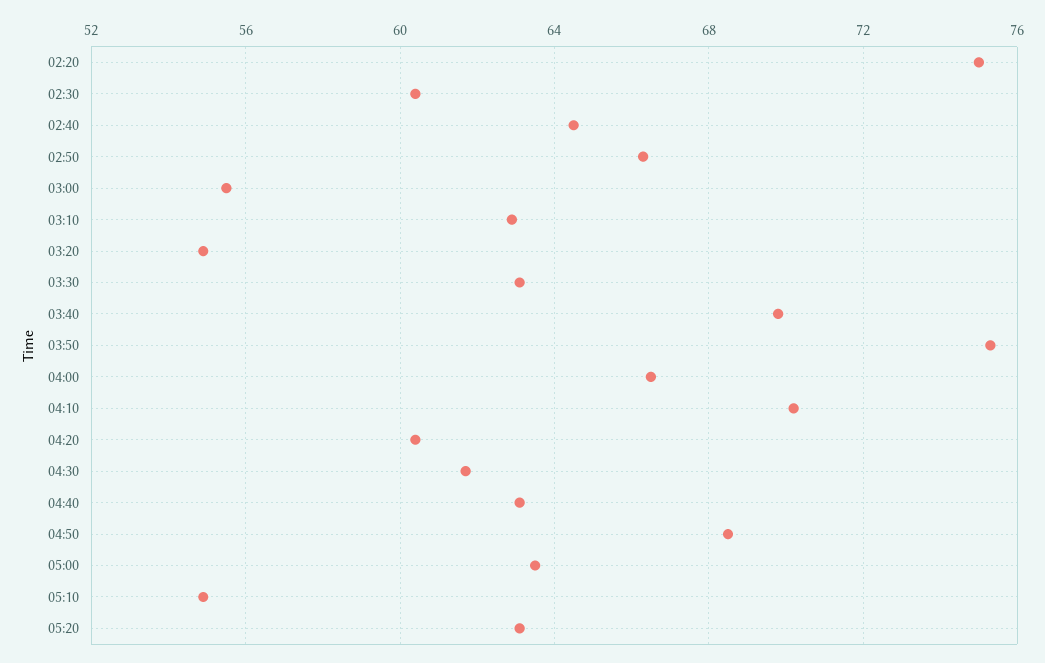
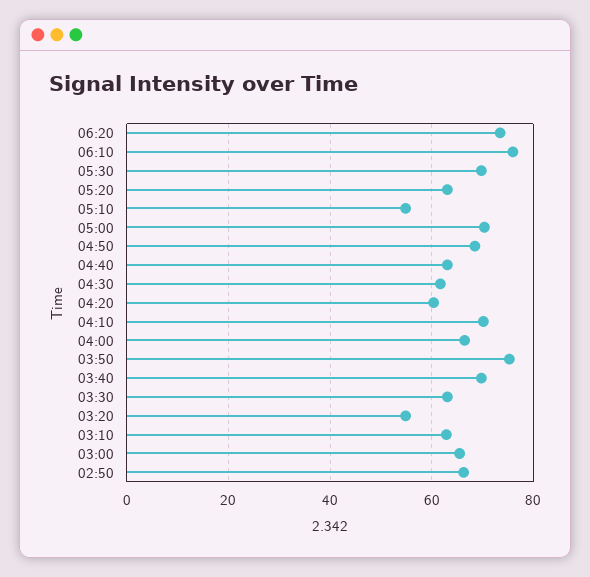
02:20: 75 -> none
02:30: 60.5 -> none
02:40: 64.5 -> none
03:00: 55.5 -> 66
05:00: 63.5 -> 70
06:20: none -> 74
06:10: none -> 76
05:30: none -> 70

